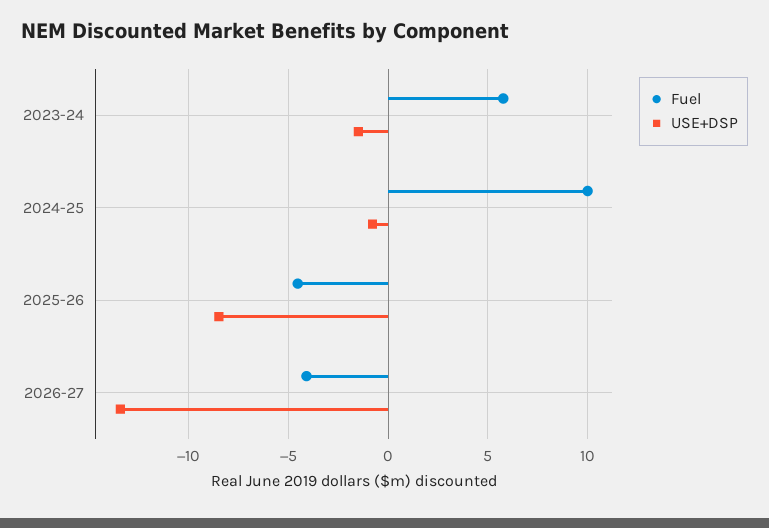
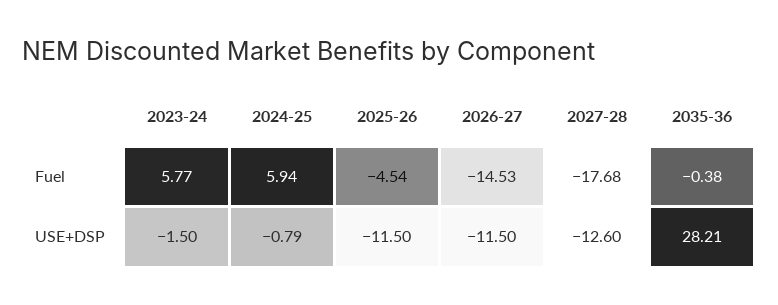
Fuel, 2024-25: 10 -> 5.94
USE+DSP, 2025-26: -8.5 -> -11.5
Fuel, 2026-27: -4 -> -14.53
USE+DSP, 2026-27: -13.5 -> -11.5
Fuel, 2027-28: none -> -17.68
Fuel, 2035-36: none -> -0.38
USE+DSP, 2027-28: none -> -12.6
USE+DSP, 2035-36: none -> 28.21

